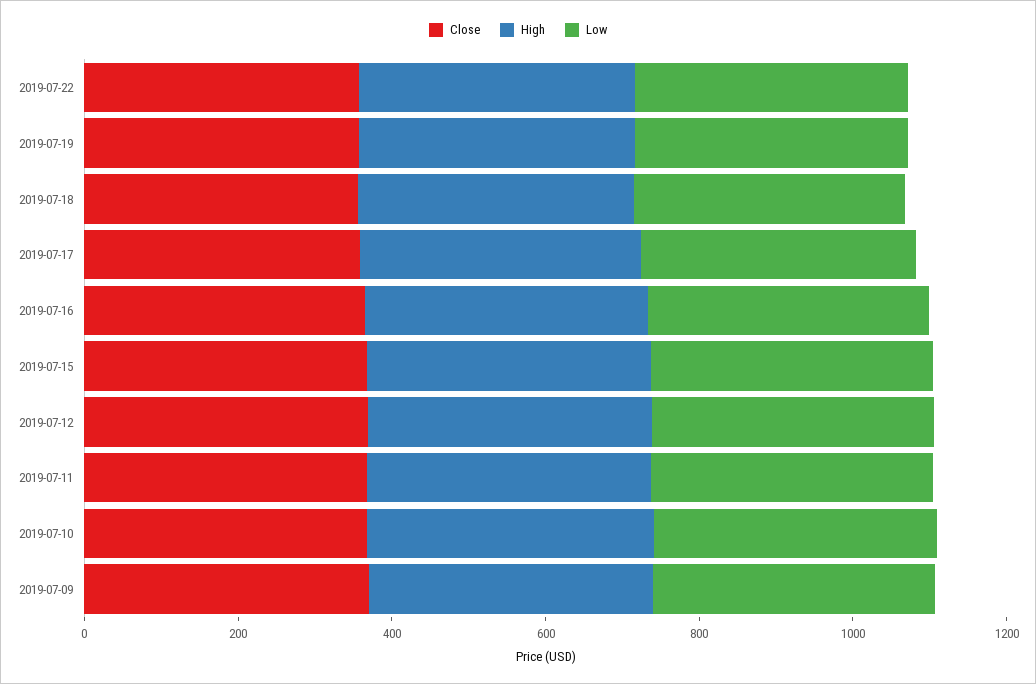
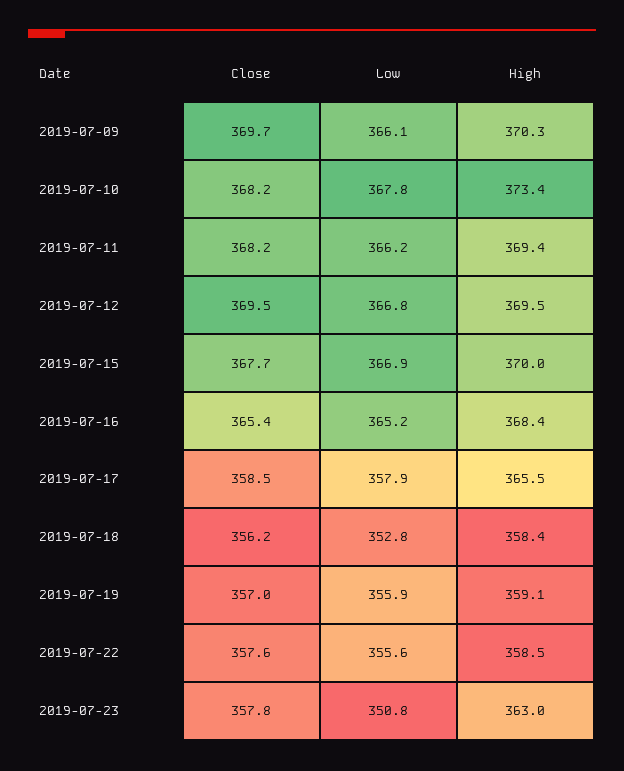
Close, 2019-07-23: none -> 357.8
Low, 2019-07-23: none -> 350.8
High, 2019-07-23: none -> 363

